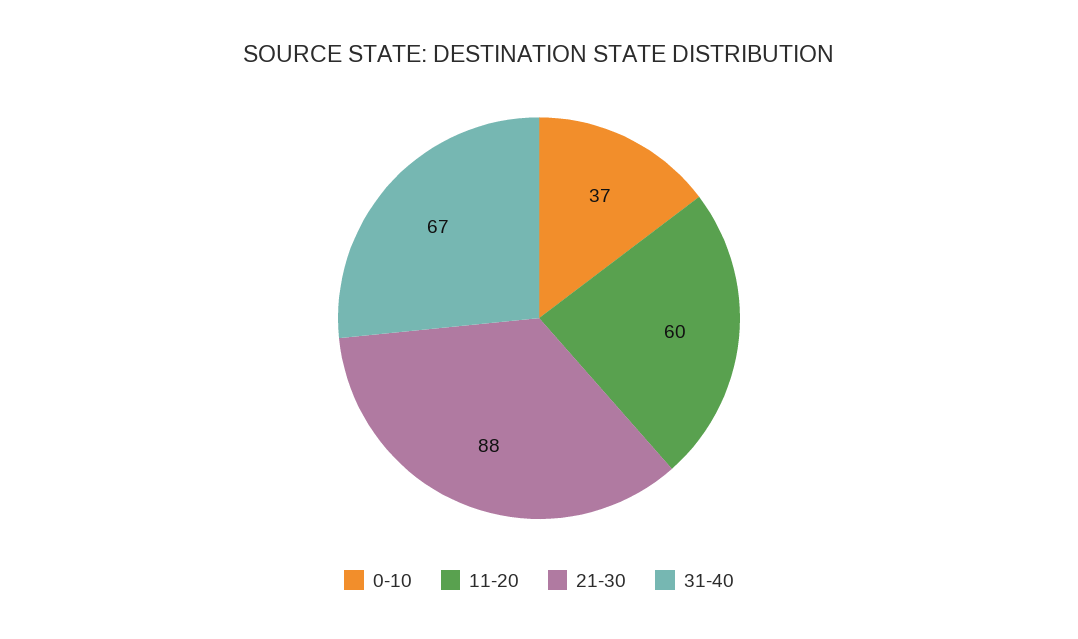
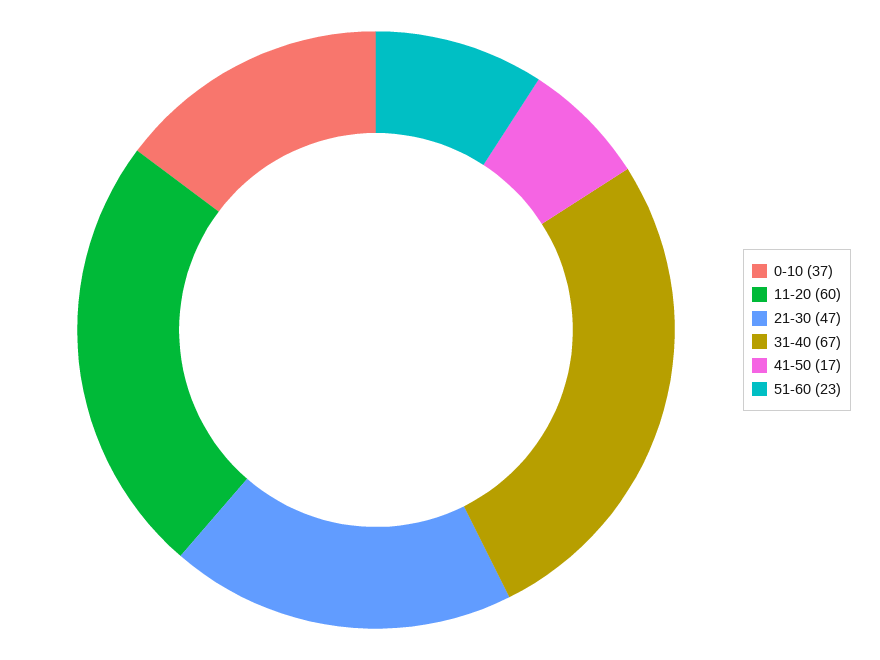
21-30: 88 -> 47
41-50: none -> 17
51-60: none -> 23

